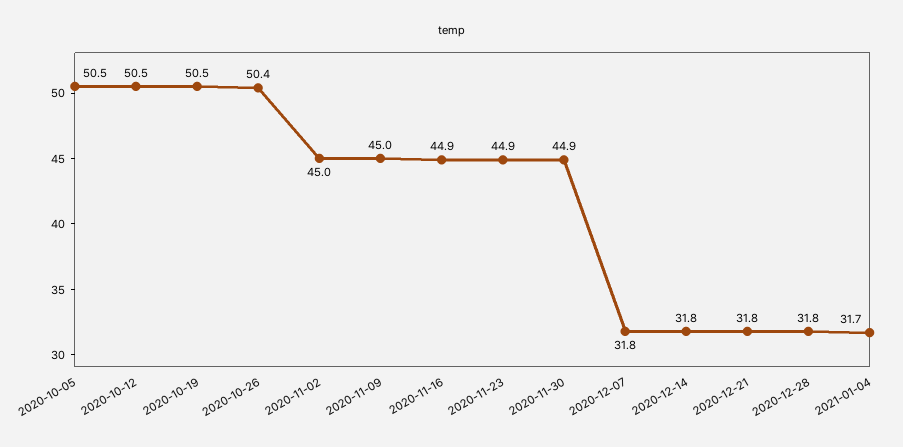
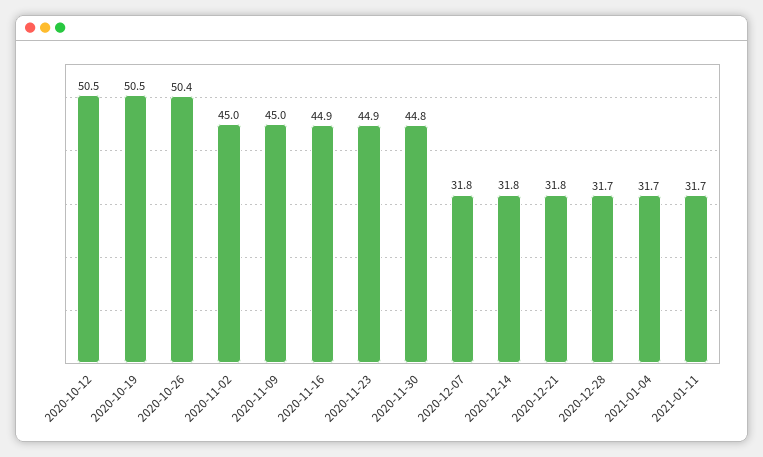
2020-10-05: 50.5 -> none
2020-11-30: 44.9 -> 44.8
2020-12-28: 31.8 -> 31.7
2021-01-11: none -> 31.7

